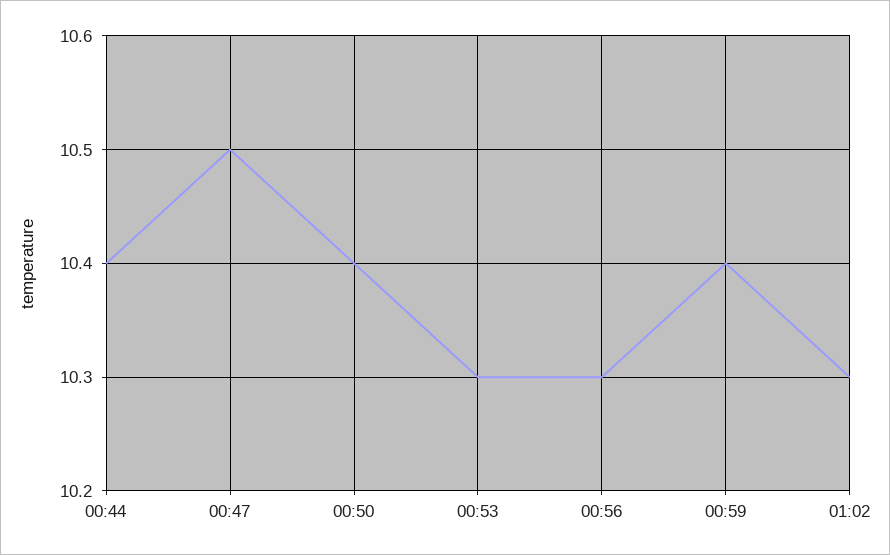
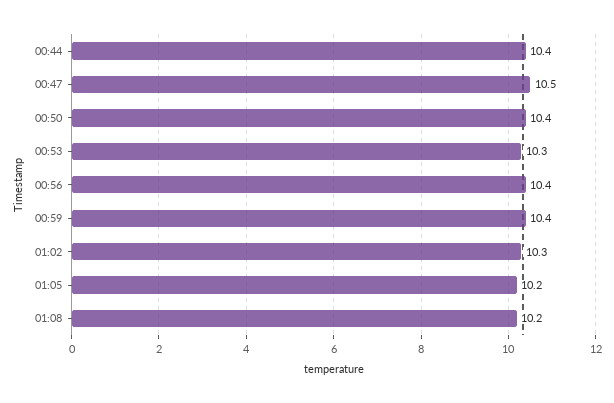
00:56: 10.3 -> 10.4
01:05: none -> 10.2
01:08: none -> 10.2

